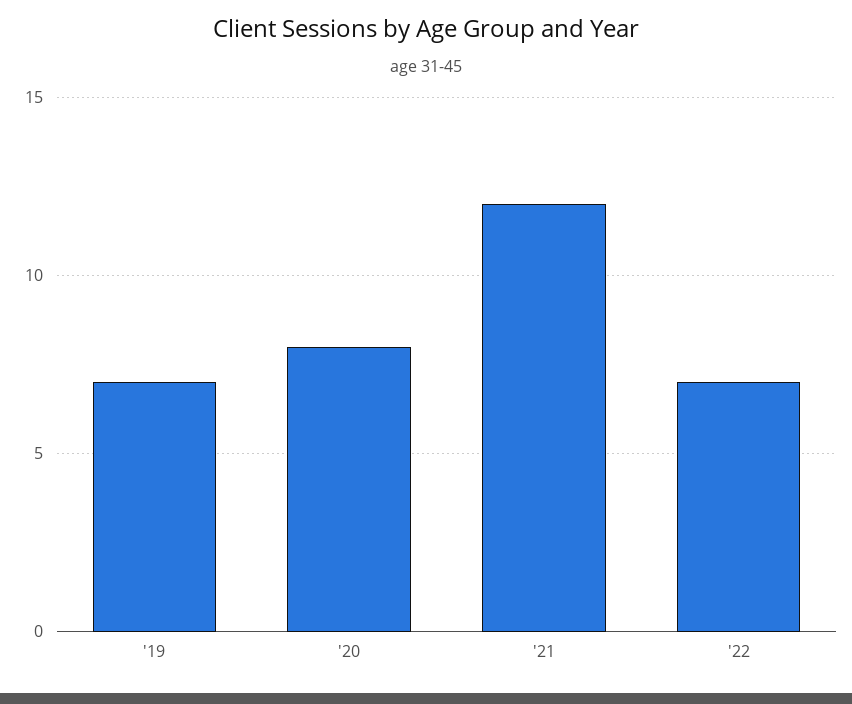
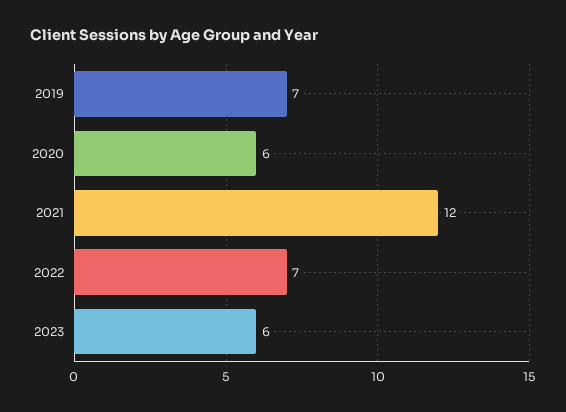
'20: 8 -> 6
2023: none -> 6

